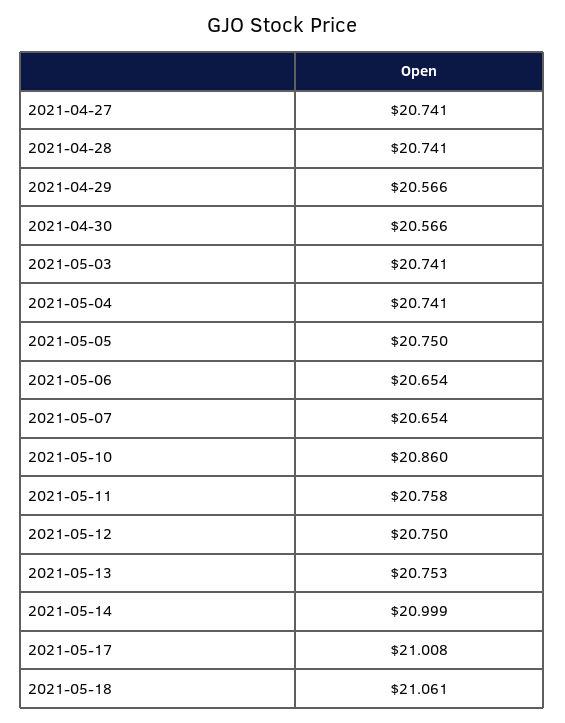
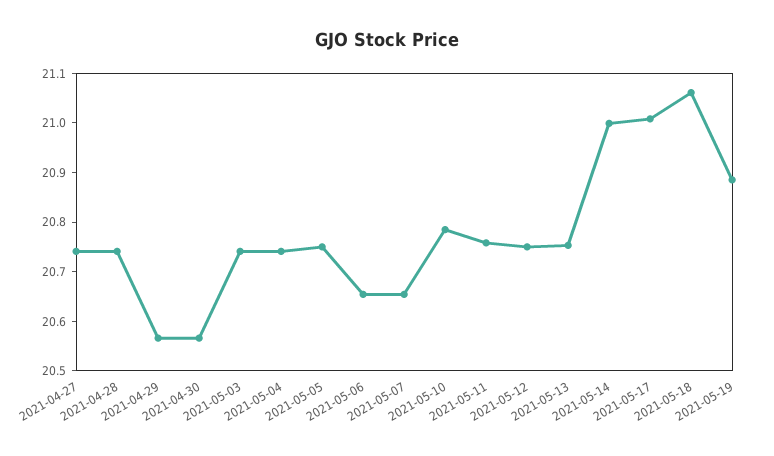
2021-05-10: 20.86 -> 20.78
2021-05-19: none -> 20.88

